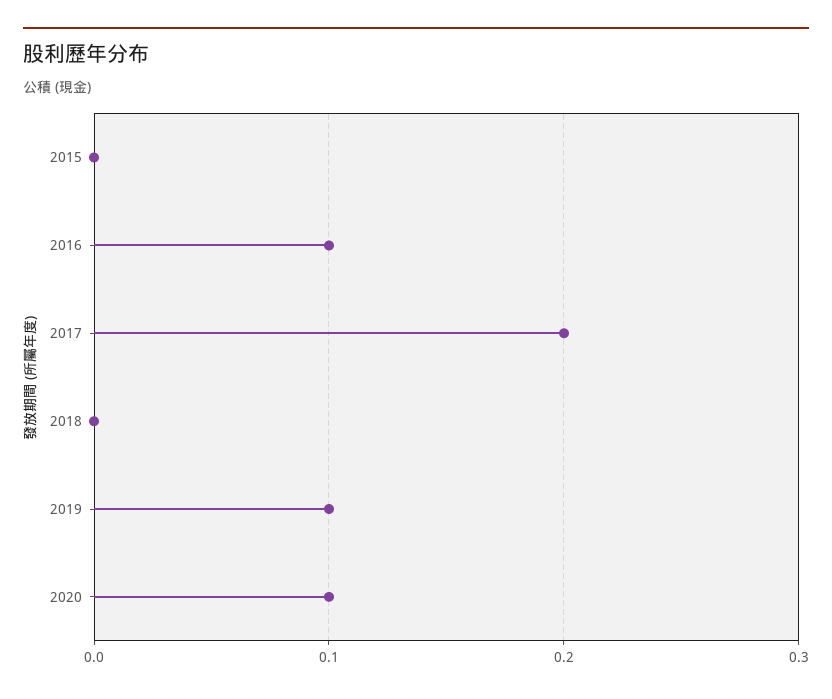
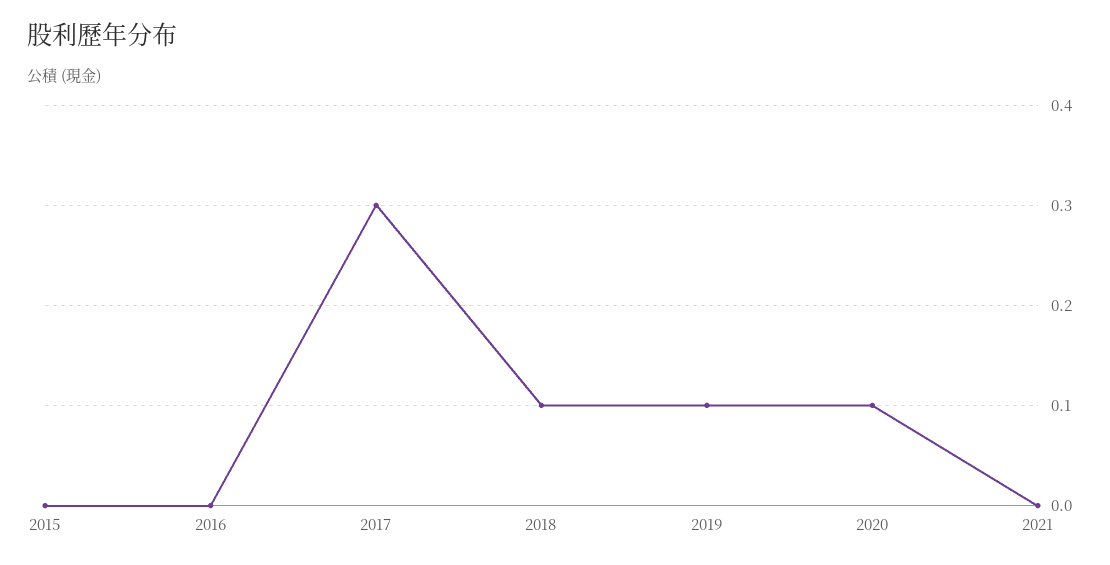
2016: 0.1 -> 0
2017: 0.2 -> 0.3
2018: 0 -> 0.1
2021: none -> 0

